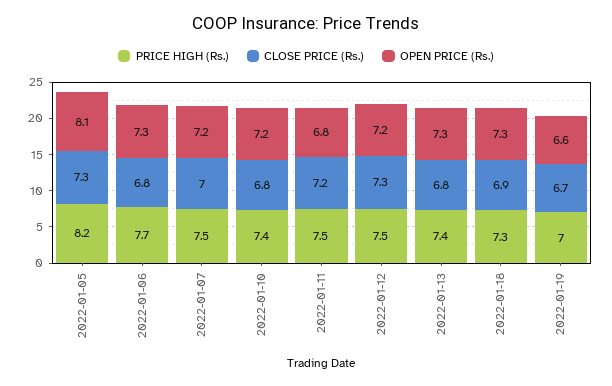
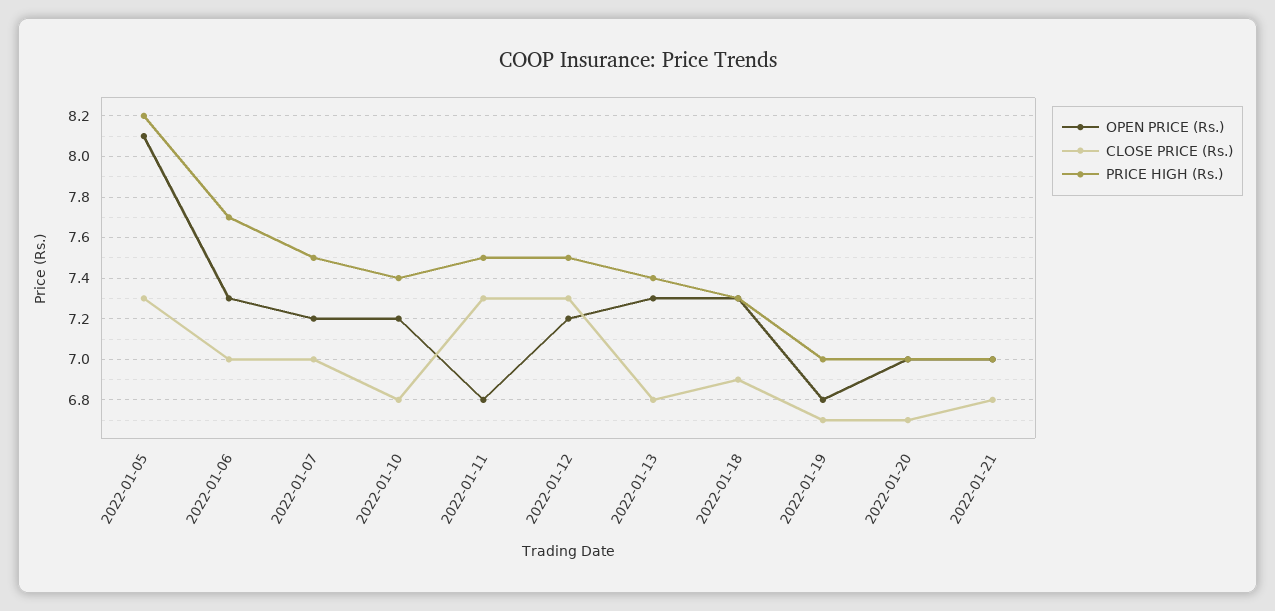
CLOSE PRICE (Rs.), 2022-01-06: 6.8 -> 7
CLOSE PRICE (Rs.), 2022-01-11: 7.2 -> 7.3
OPEN PRICE (Rs.), 2022-01-19: 6.6 -> 6.8
OPEN PRICE (Rs.), 2022-01-20: none -> 7
CLOSE PRICE (Rs.), 2022-01-20: none -> 6.7
PRICE HIGH (Rs.), 2022-01-20: none -> 7
OPEN PRICE (Rs.), 2022-01-21: none -> 7
CLOSE PRICE (Rs.), 2022-01-21: none -> 6.8
PRICE HIGH (Rs.), 2022-01-21: none -> 7

